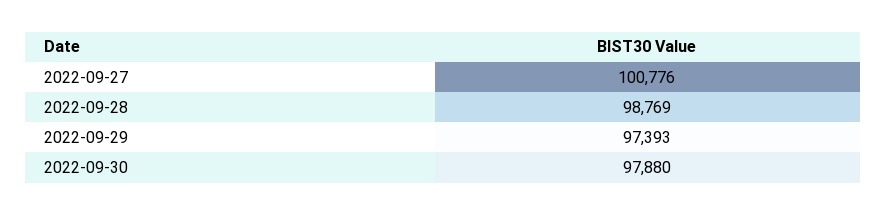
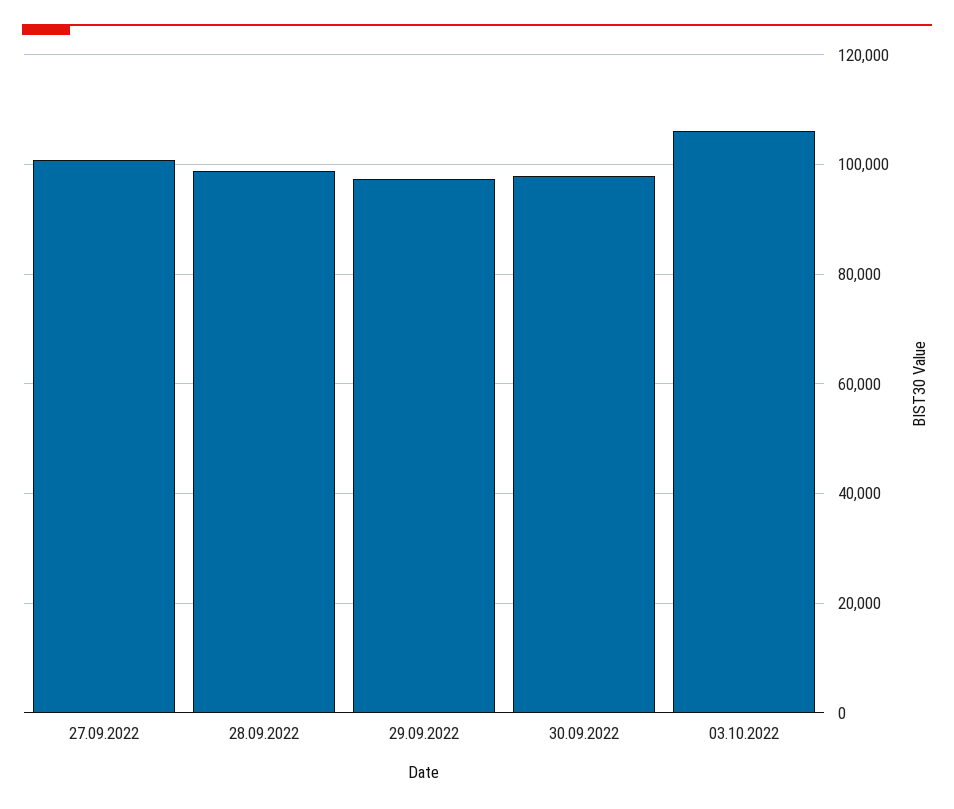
03.10.2022: none -> 106000

